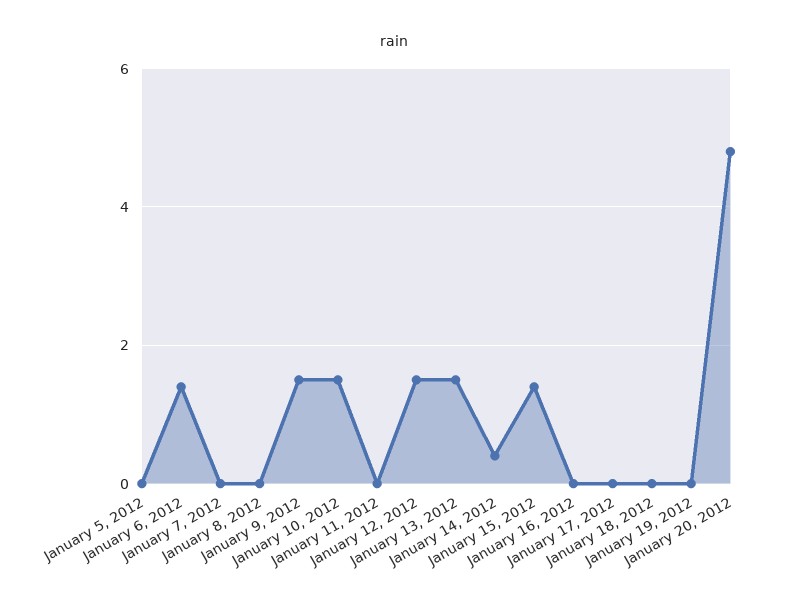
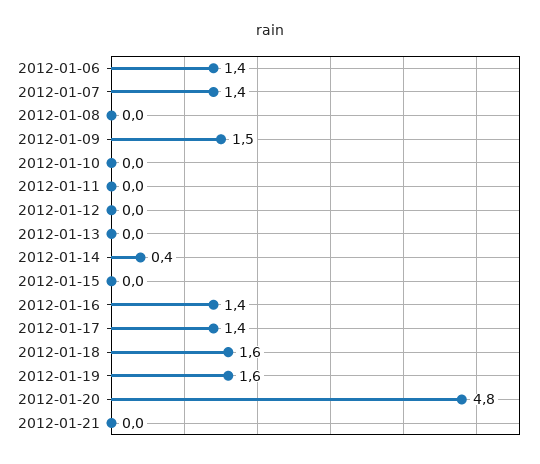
January 5, 2012: 0 -> none
January 7, 2012: 0 -> 1.4
January 10, 2012: 1.5 -> 0
January 12, 2012: 1.5 -> 0
January 13, 2012: 1.5 -> 0
January 15, 2012: 1.5 -> 0
January 16, 2012: 0 -> 1.4
January 17, 2012: 0 -> 1.4
January 18, 2012: 0 -> 1.6
January 19, 2012: 0 -> 1.6
2012-01-21: none -> 0

